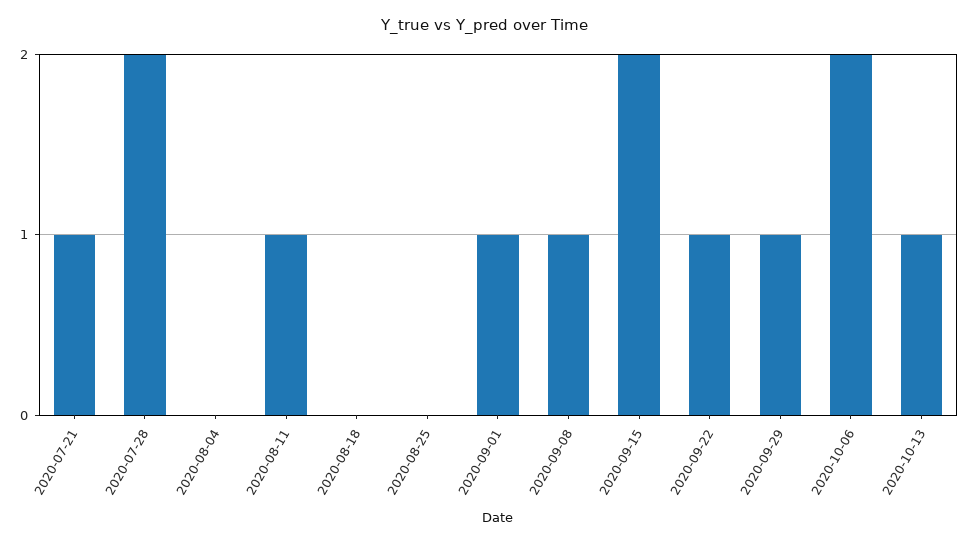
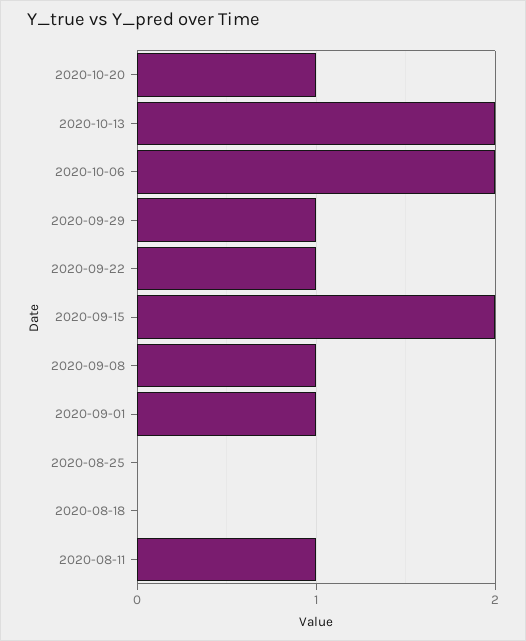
2020-07-21: 1 -> none
2020-07-28: 2 -> none
2020-08-04: 0 -> none
2020-10-13: 1 -> 2
2020-10-20: none -> 1

